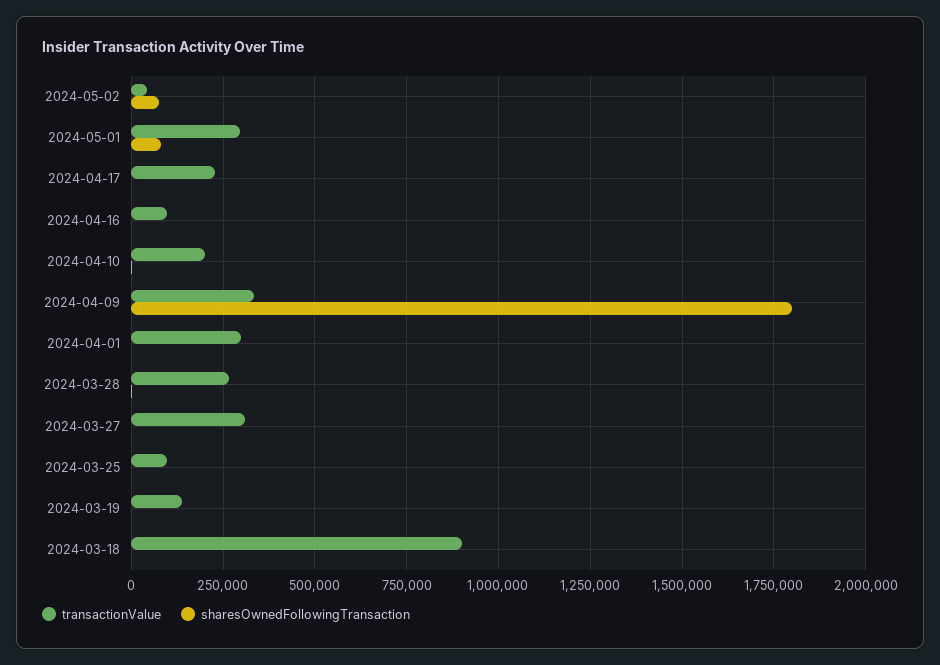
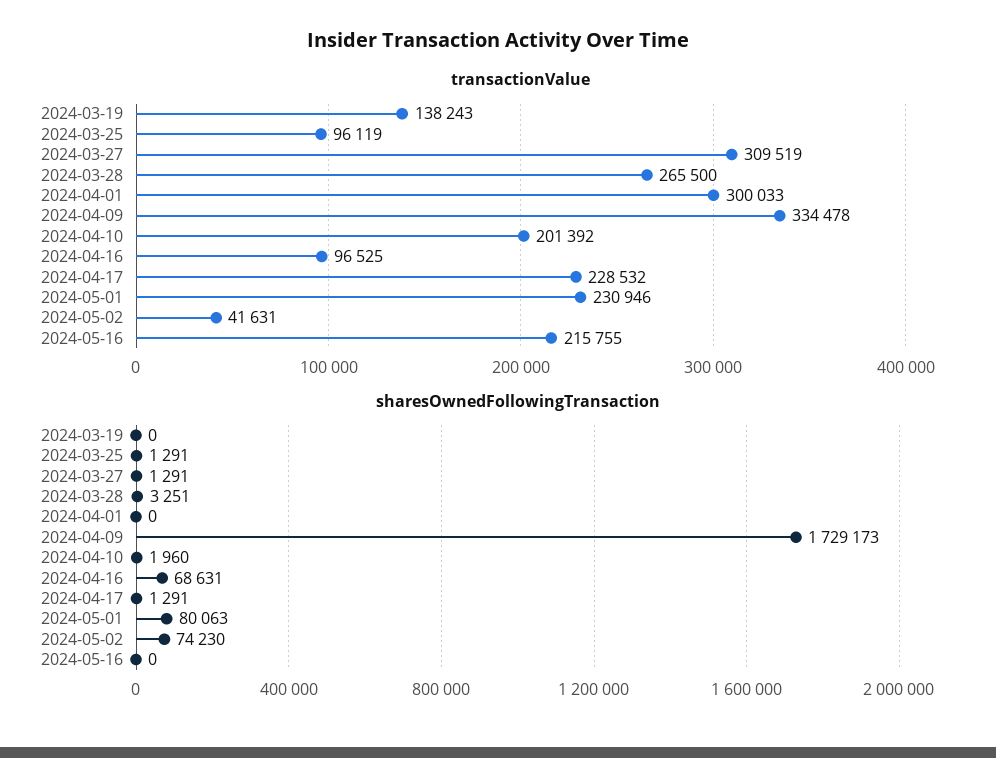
transactionValue, 2024-05-01: 300000 -> 230946
sharesOwnedFollowingTransaction, 2024-04-16: 0 -> 68631
sharesOwnedFollowingTransaction, 2024-04-09: 1800000 -> 1729173
transactionValue, 2024-03-18: 900000 -> none
sharesOwnedFollowingTransaction, 2024-03-18: 0 -> none
transactionValue, 2024-05-16: none -> 215755
sharesOwnedFollowingTransaction, 2024-05-16: none -> 0

